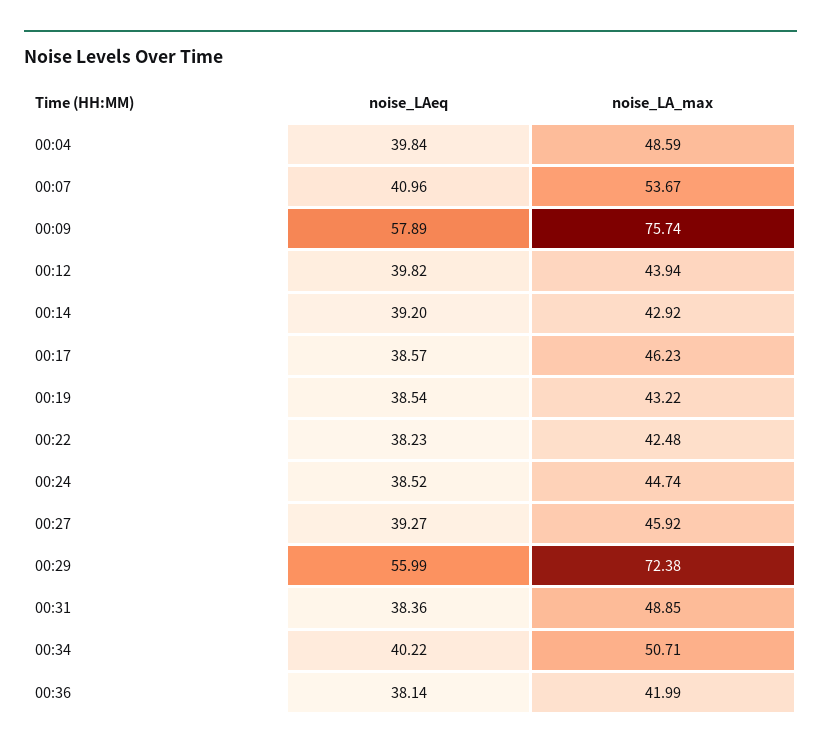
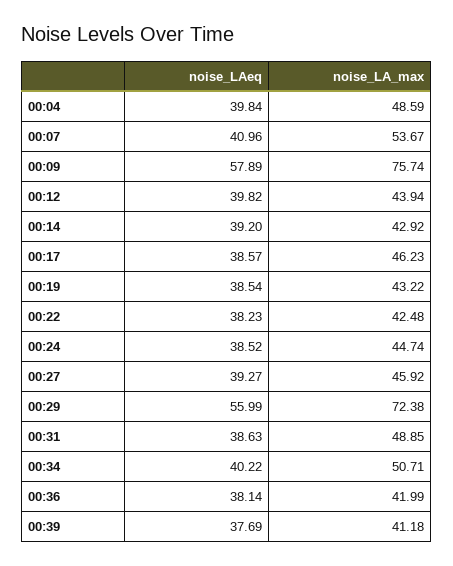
noise_LAeq, 00:31: 38.36 -> 38.63
noise_LAeq, 00:39: none -> 37.69
noise_LA_max, 00:39: none -> 41.18

